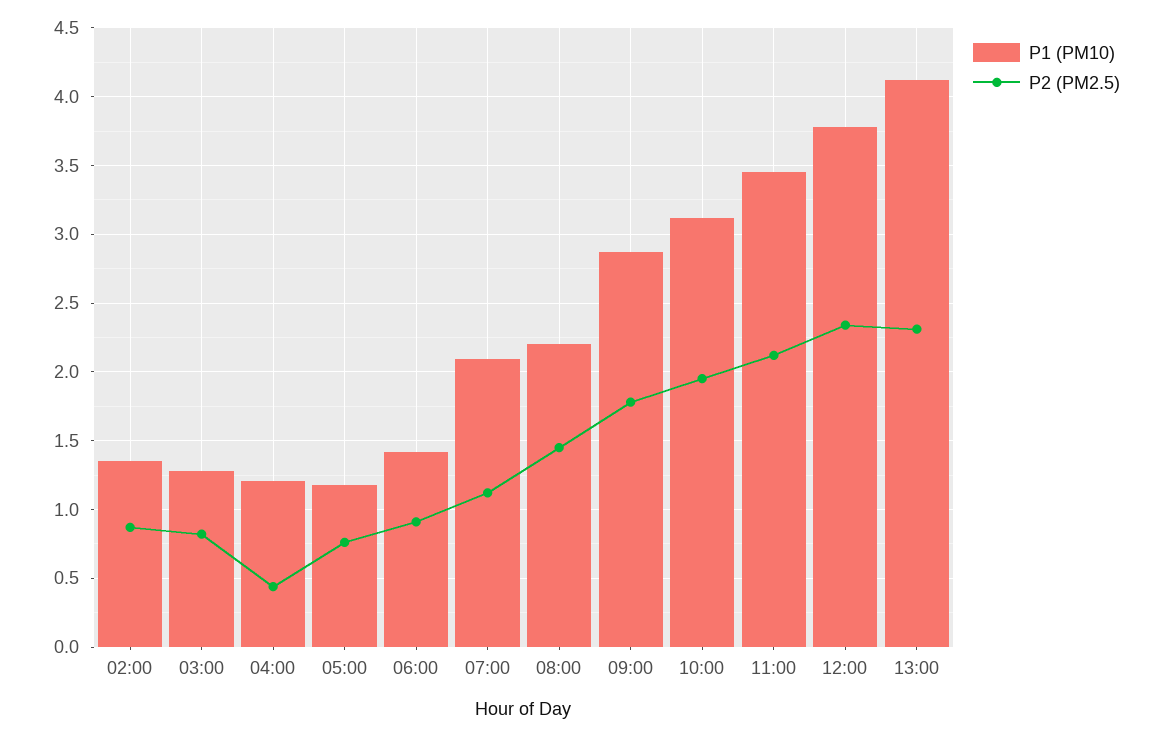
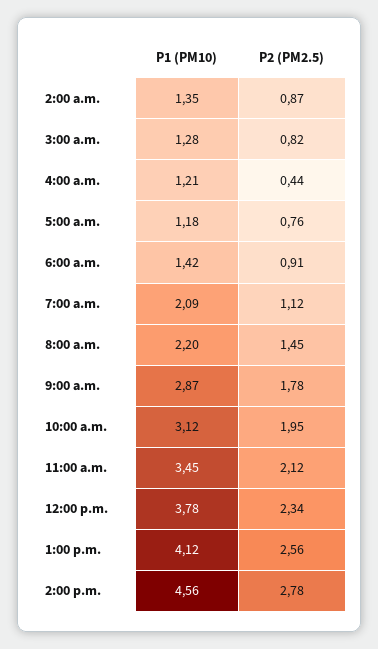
P2 (PM2.5), 13:00: 2.3 -> 2.56
P1 (PM10), 2:00 p.m.: none -> 4.56
P2 (PM2.5), 2:00 p.m.: none -> 2.78

